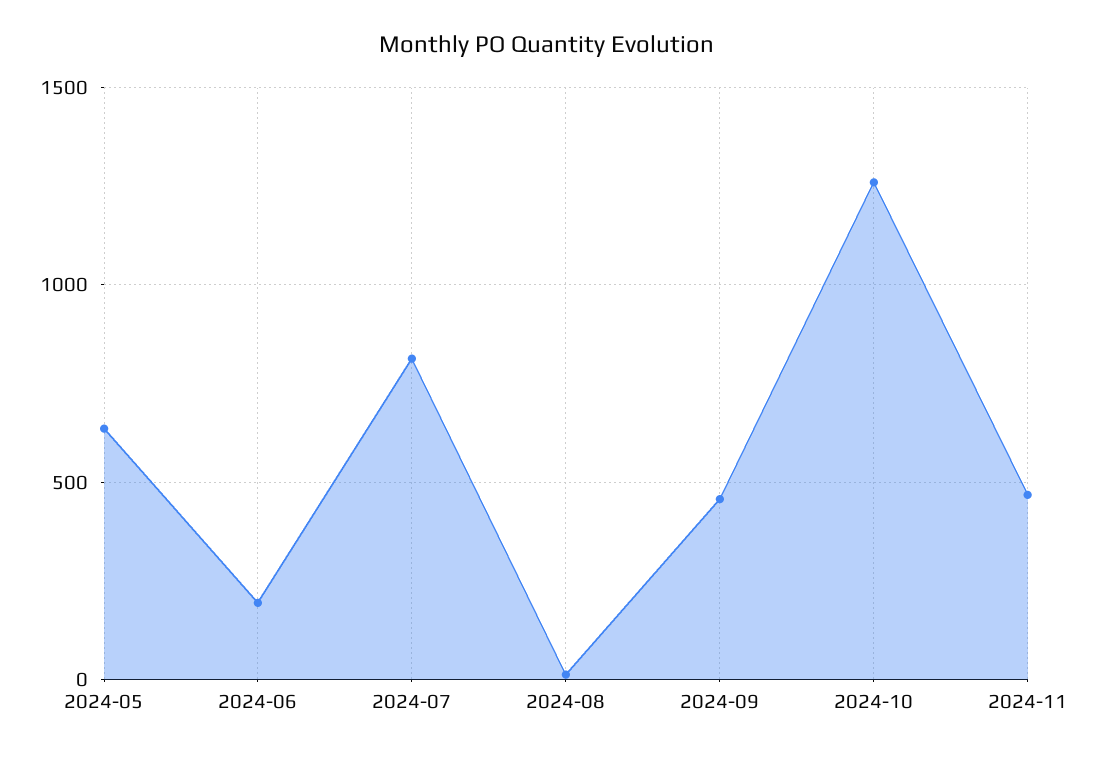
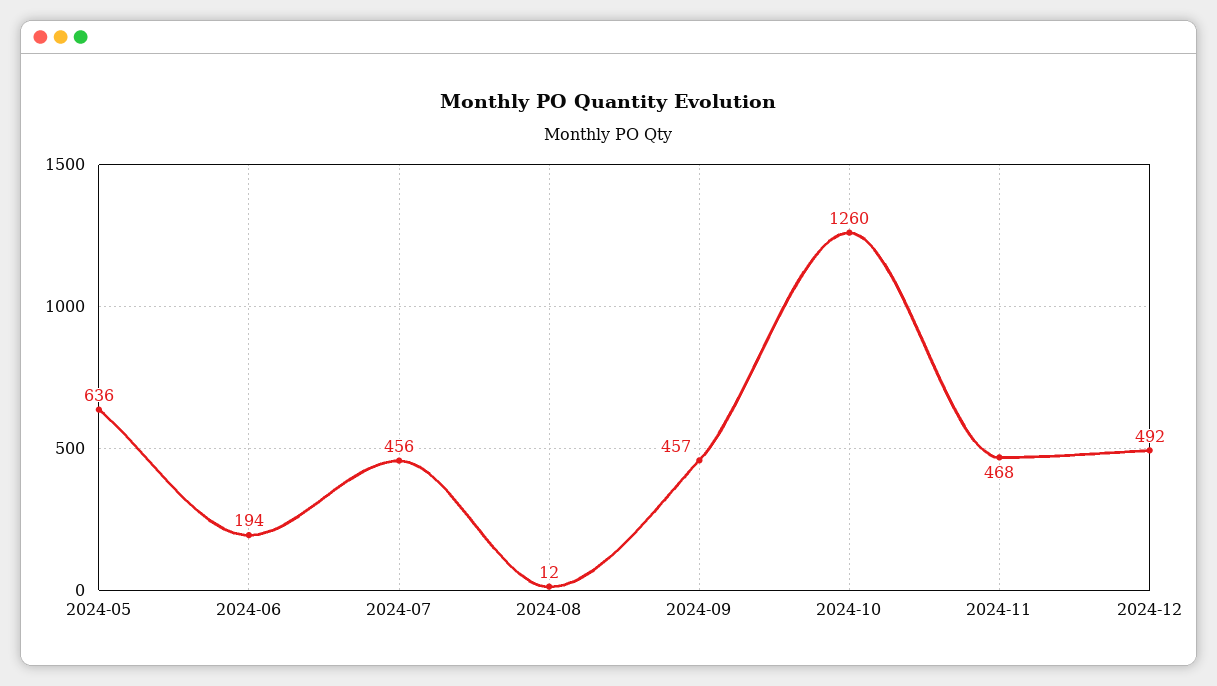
2024-07: 800 -> 456
2024-12: none -> 492

